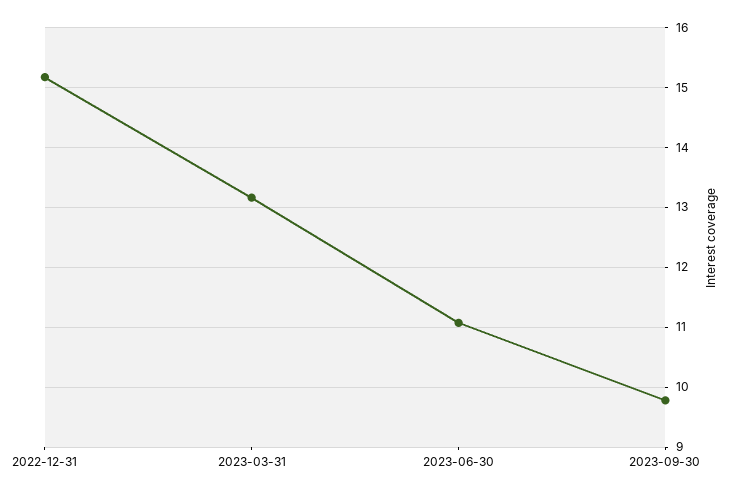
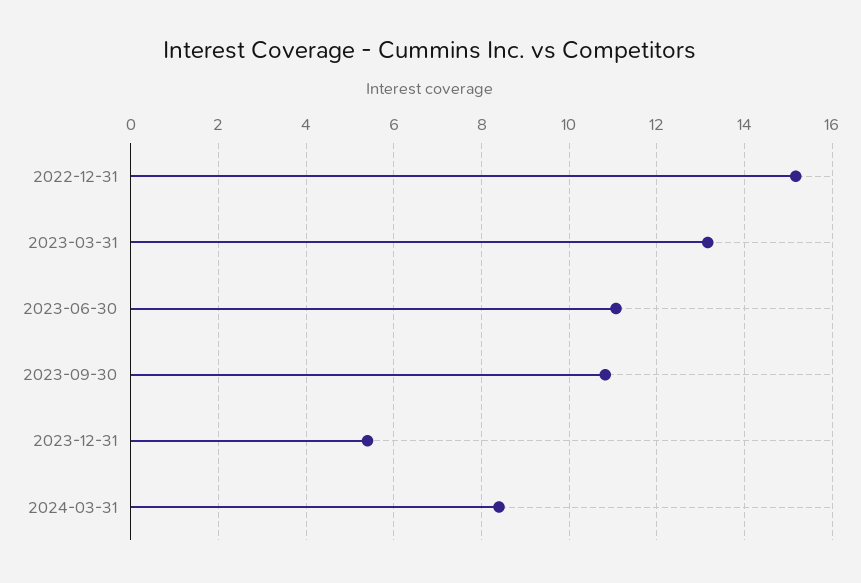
2023-09-30: 9.8 -> 10.8
2023-12-31: none -> 5.4
2024-03-31: none -> 8.4

